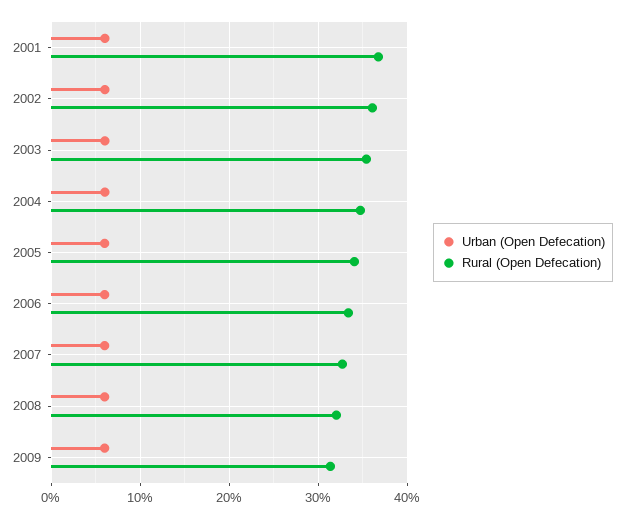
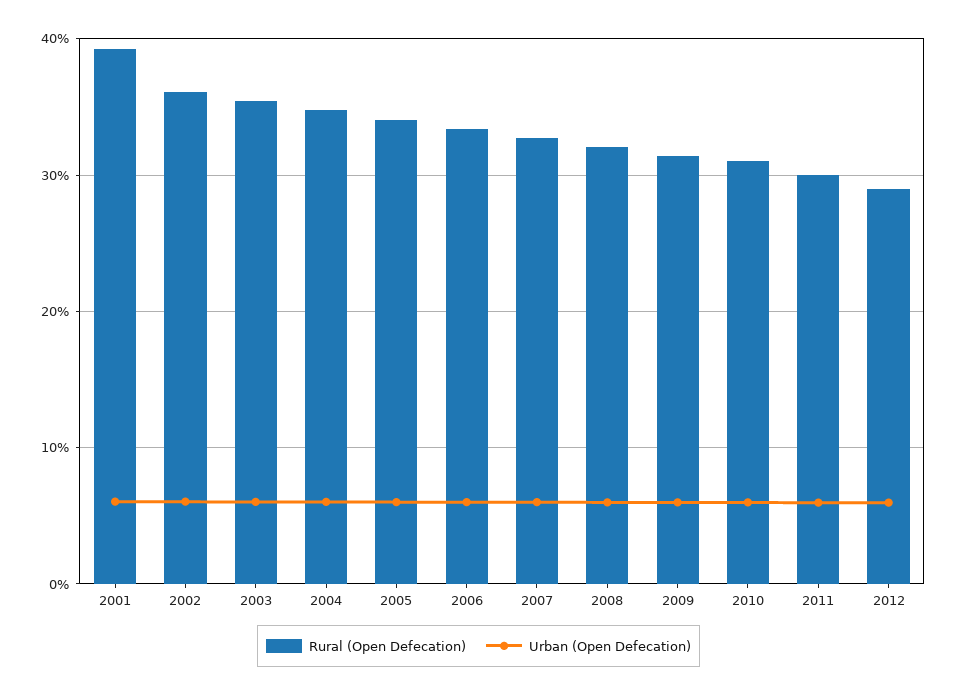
Rural (Open Defecation), 2001: 37 -> 39
Rural (Open Defecation), 2010: none -> 31
Urban (Open Defecation), 2010: none -> 6
Rural (Open Defecation), 2011: none -> 30
Urban (Open Defecation), 2011: none -> 6
Rural (Open Defecation), 2012: none -> 29
Urban (Open Defecation), 2012: none -> 6

